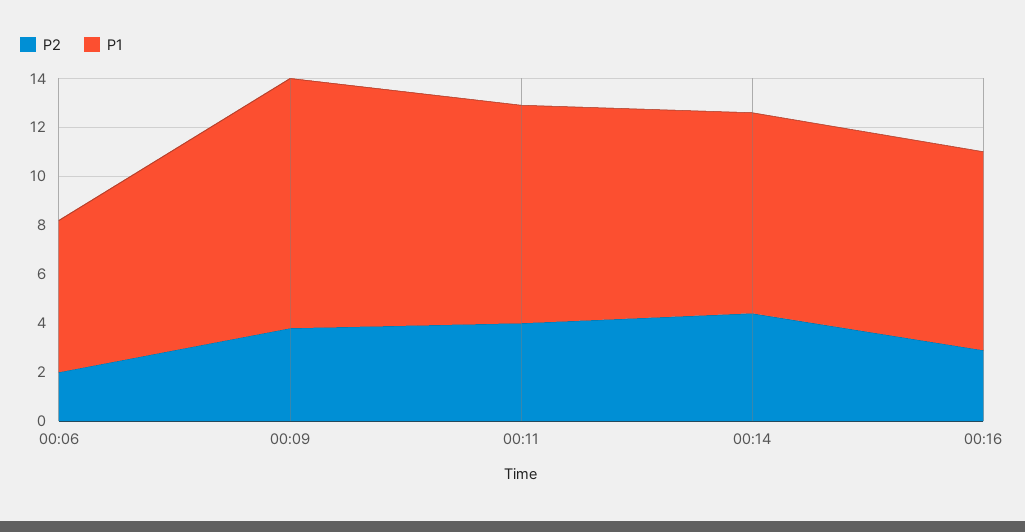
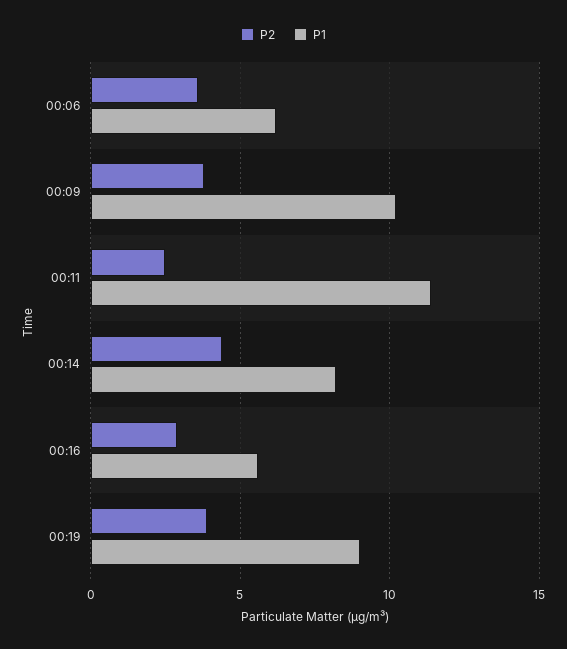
P2, 00:06: 2 -> 3.5
P2, 00:11: 4 -> 2.5
P1, 00:11: 9 -> 11.5
P1, 00:16: 8 -> 5.5
P2, 00:19: none -> 4
P1, 00:19: none -> 9

